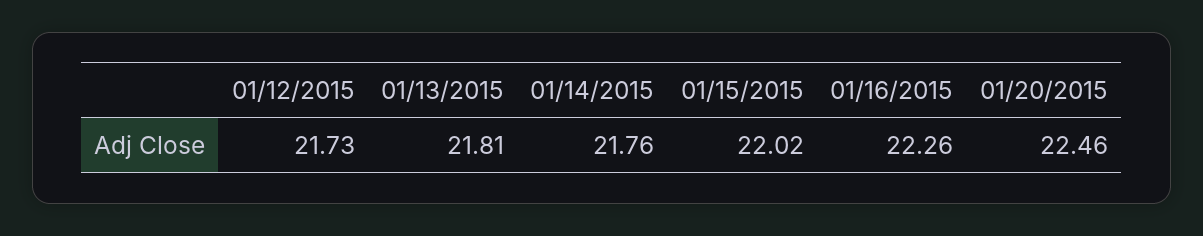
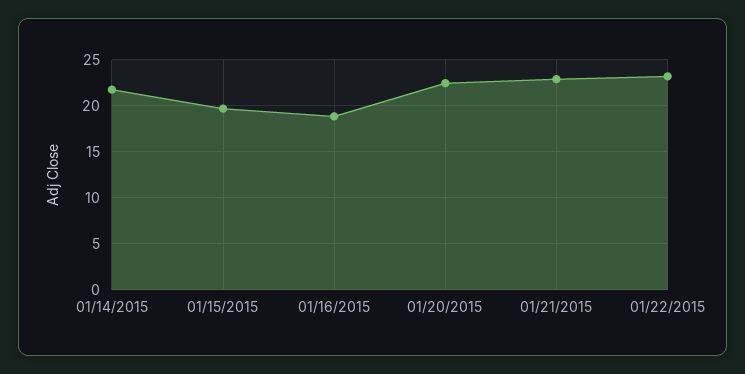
01/12/2015: 21.73 -> none
01/13/2015: 21.81 -> none
01/15/2015: 22.02 -> 20
01/16/2015: 22.26 -> 19
01/21/2015: none -> 23
01/22/2015: none -> 23

